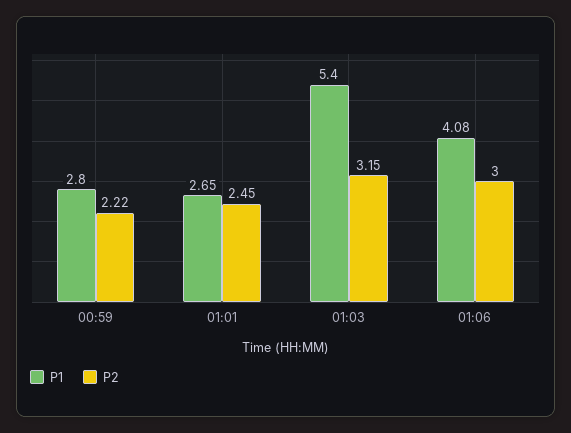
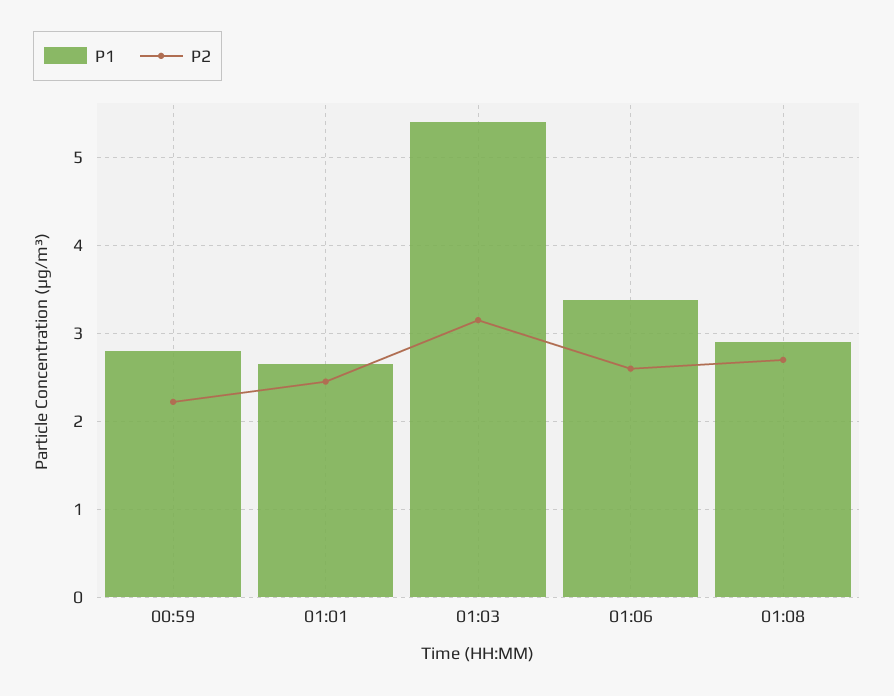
P1, 01:06: 4.08 -> 3.4
P2, 01:06: 3 -> 2.6
P1, 01:08: none -> 2.9
P2, 01:08: none -> 2.7

